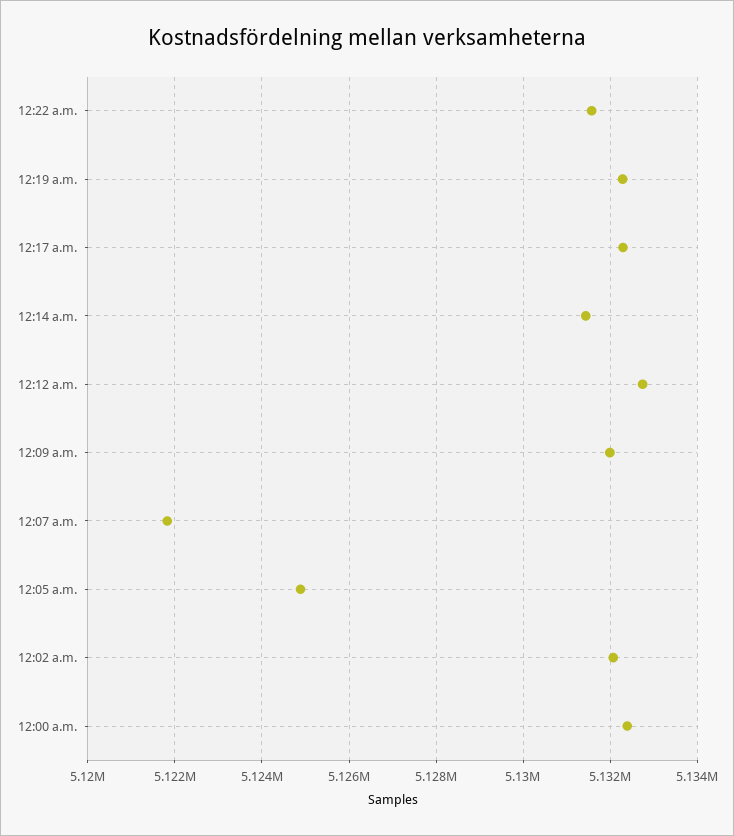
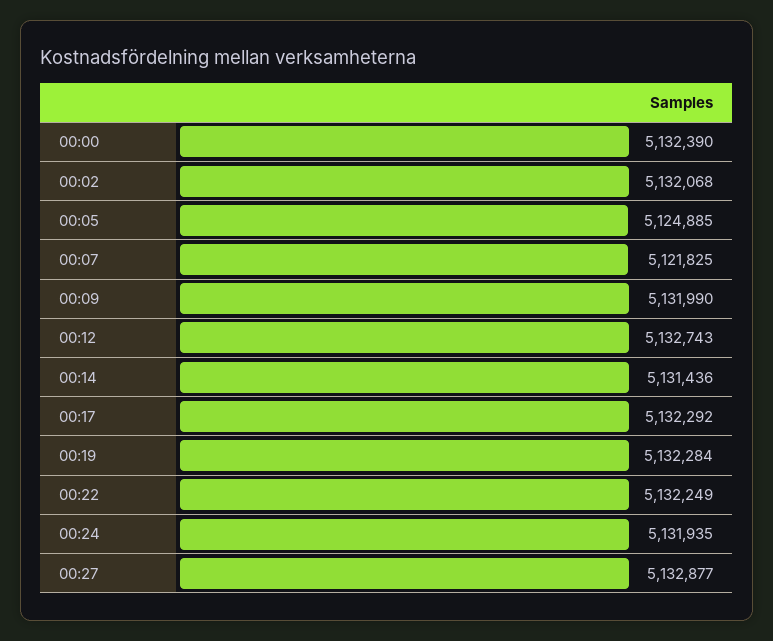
12:22 a.m.: 5131600 -> 5132249
00:24: none -> 5131935
00:27: none -> 5132877

